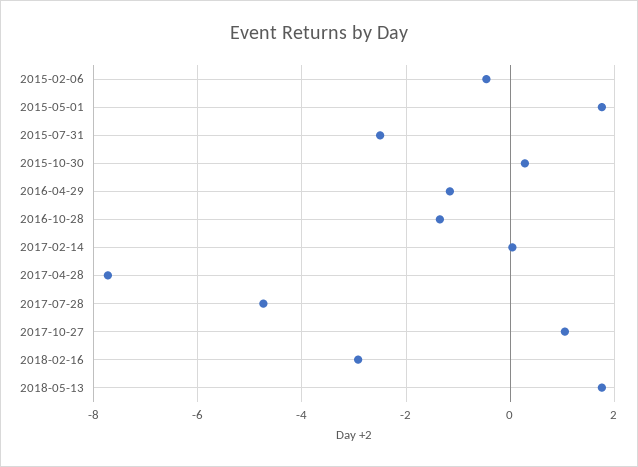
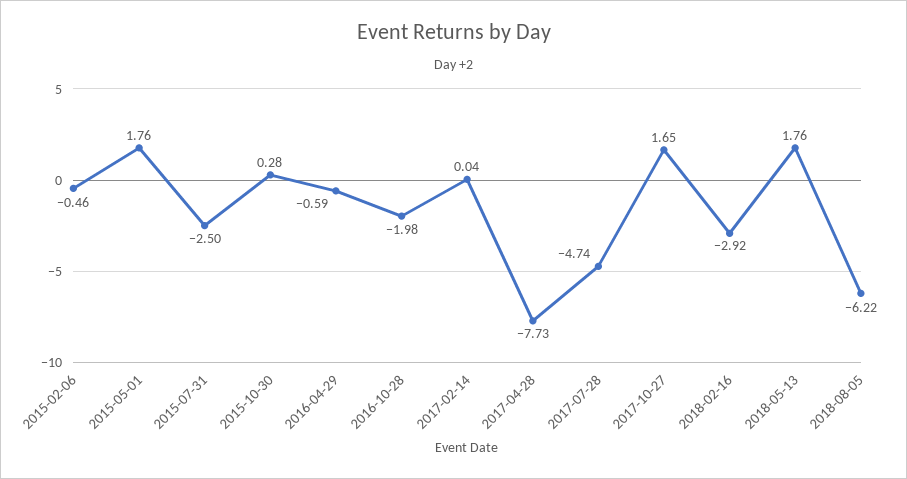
2016-04-29: -1.2 -> -0.59
2016-10-28: -1.4 -> -1.98
2017-10-27: 1 -> 1.65
2018-08-05: none -> -6.22

